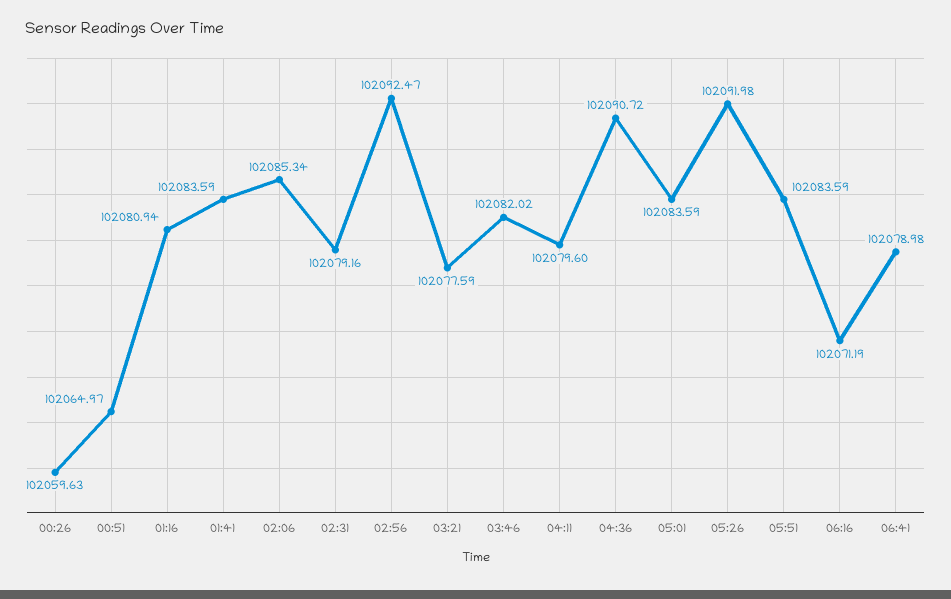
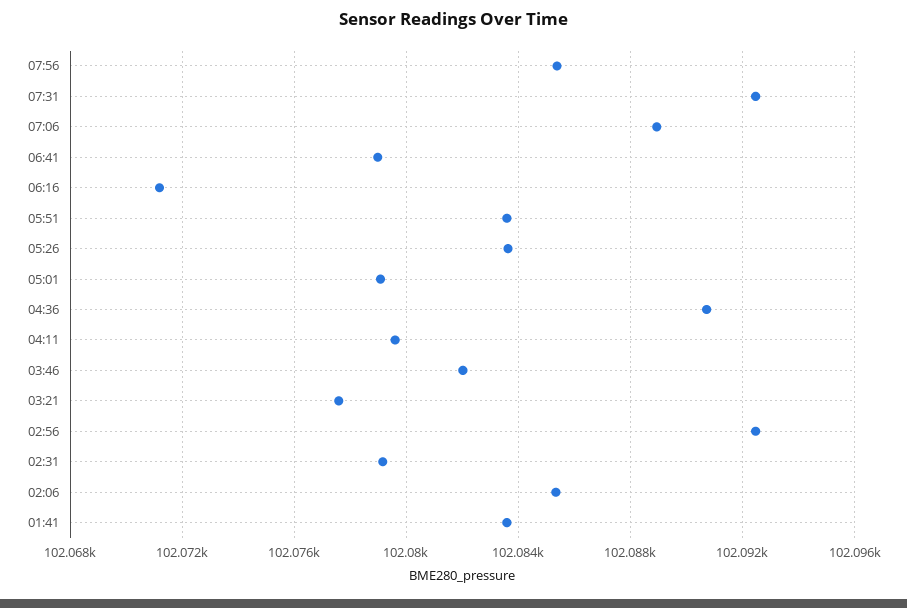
00:26: 102059.63 -> none
00:51: 102064.97 -> none
01:16: 102080.94 -> none
05:01: 102083.59 -> 102079
05:26: 102091.98 -> 102083.5
07:56: none -> 102085.5
07:31: none -> 102092.5
07:06: none -> 102089

